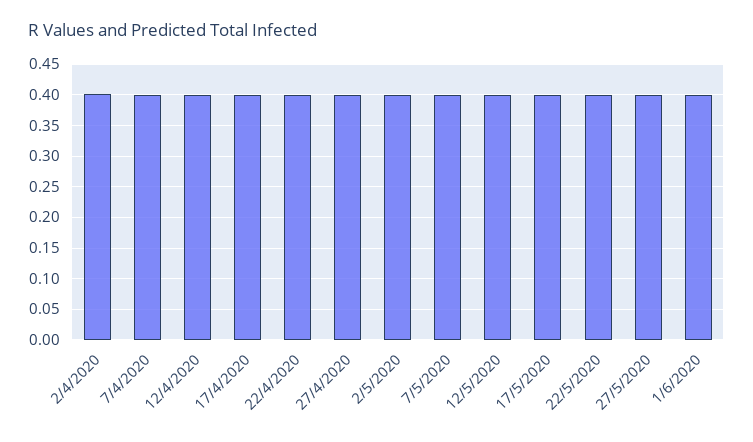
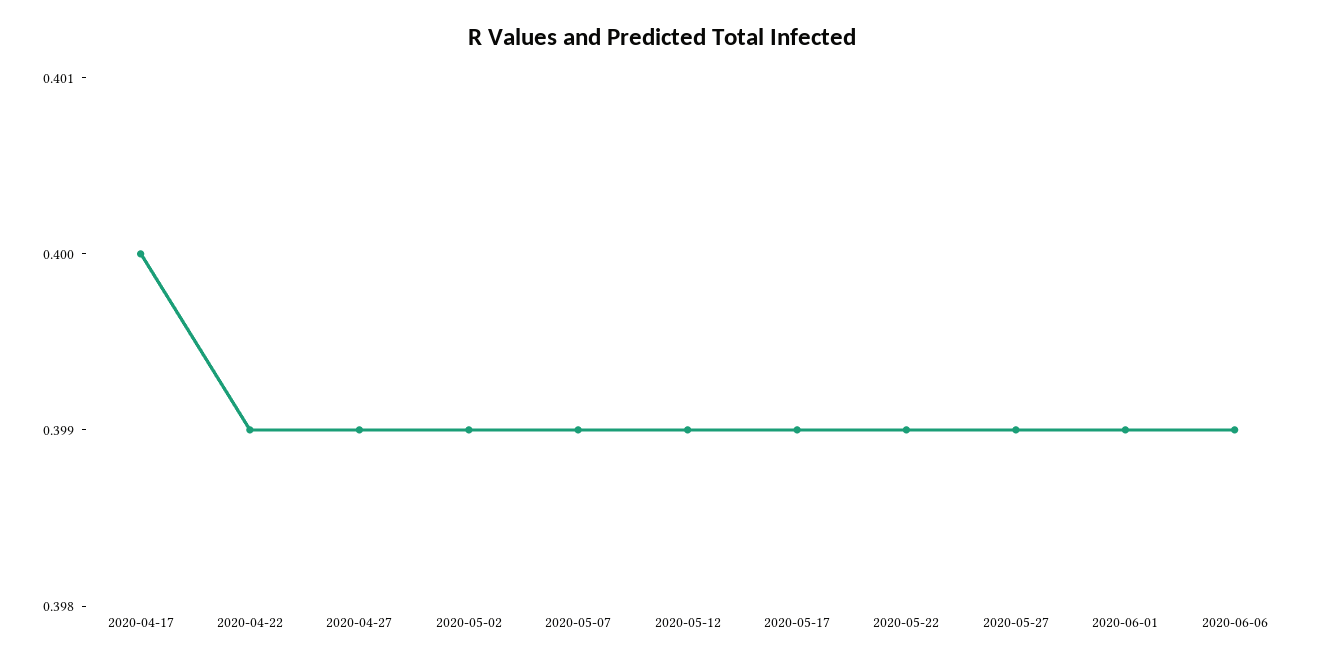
2/4/2020: 0.4 -> none
7/4/2020: 0.4 -> none
12/4/2020: 0.4 -> none
2020-06-06: none -> 0.399

